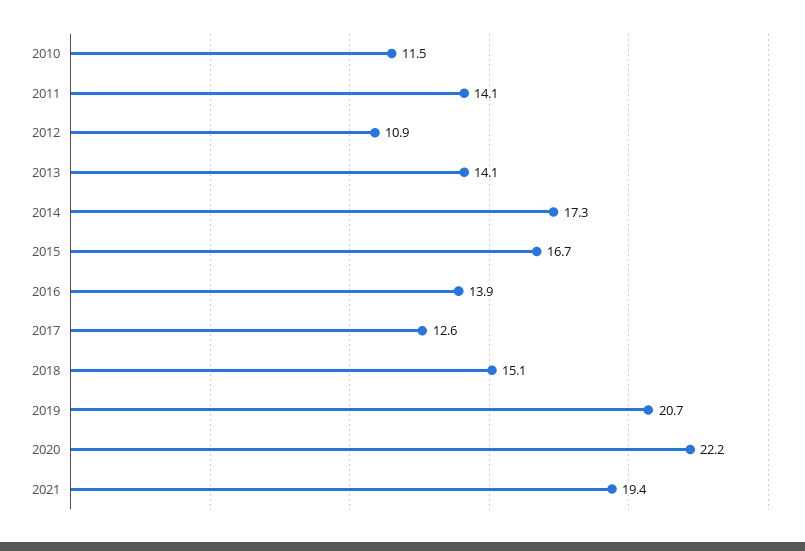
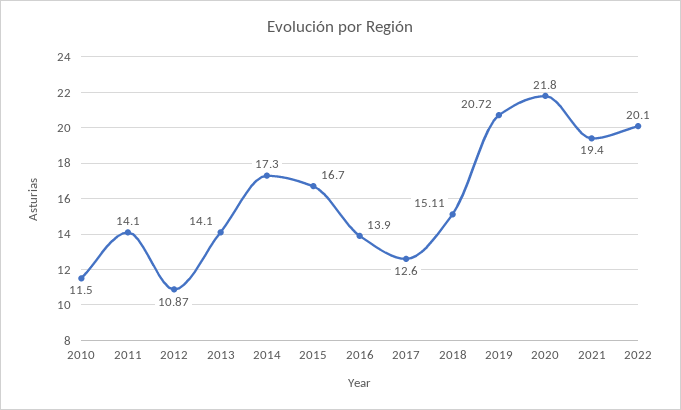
2020: 22.2 -> 21.8
2022: none -> 20.1

